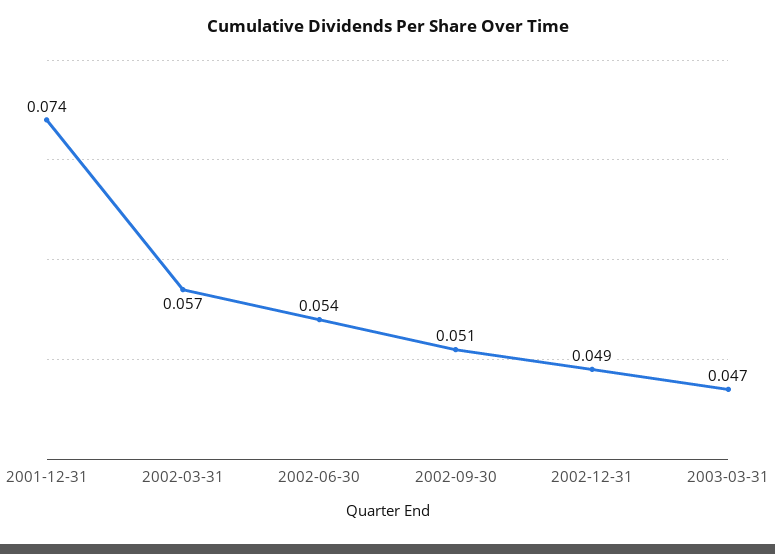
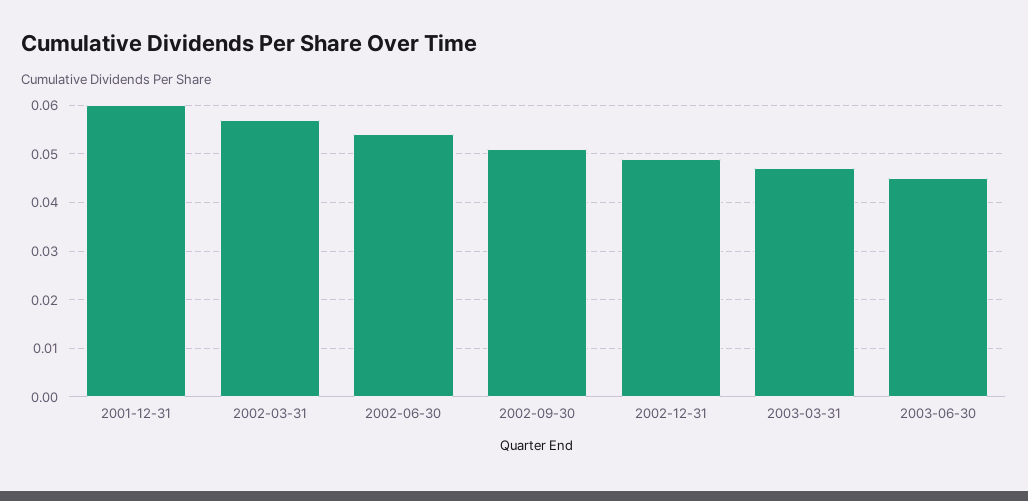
2001-12-31: 0.074 -> 0.06
2003-06-30: none -> 0.045

